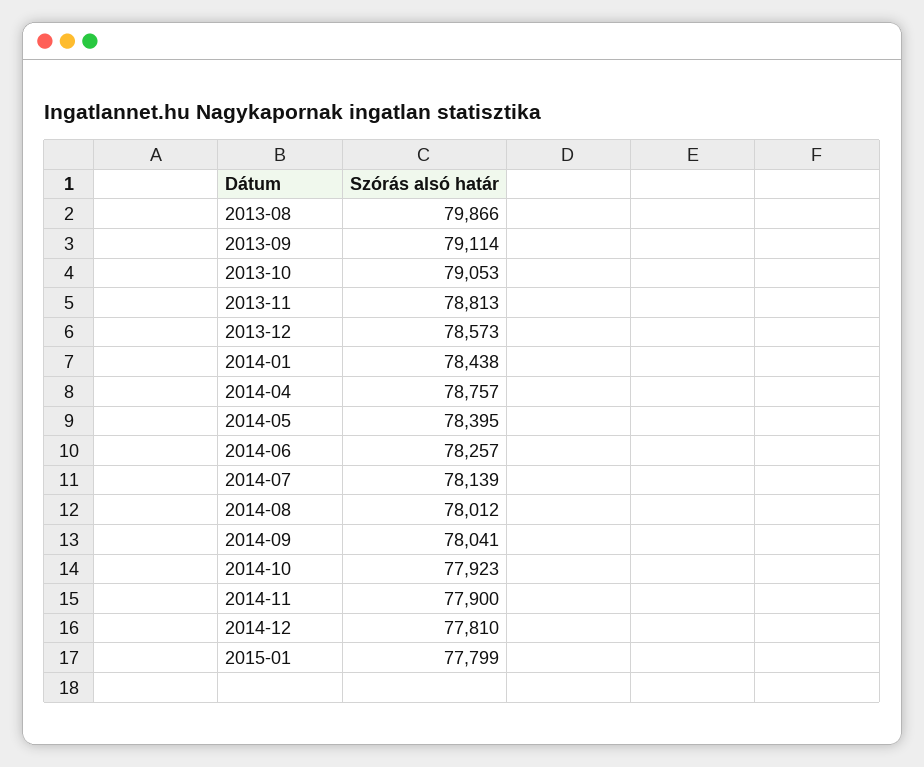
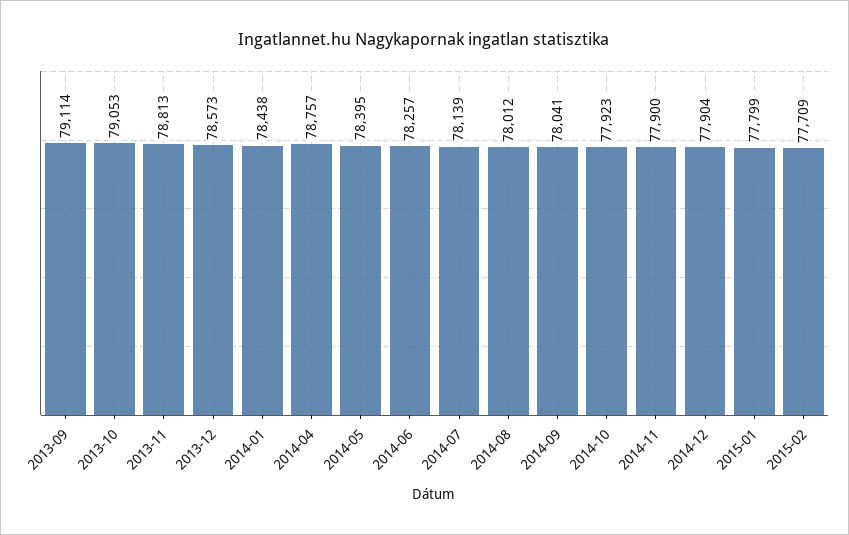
2013-08: 79866 -> none
2014-12: 77810 -> 77904
2015-02: none -> 77709

